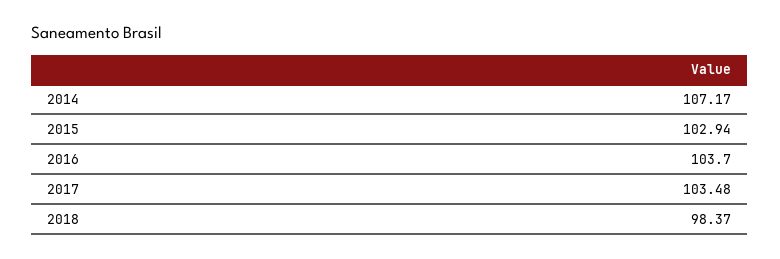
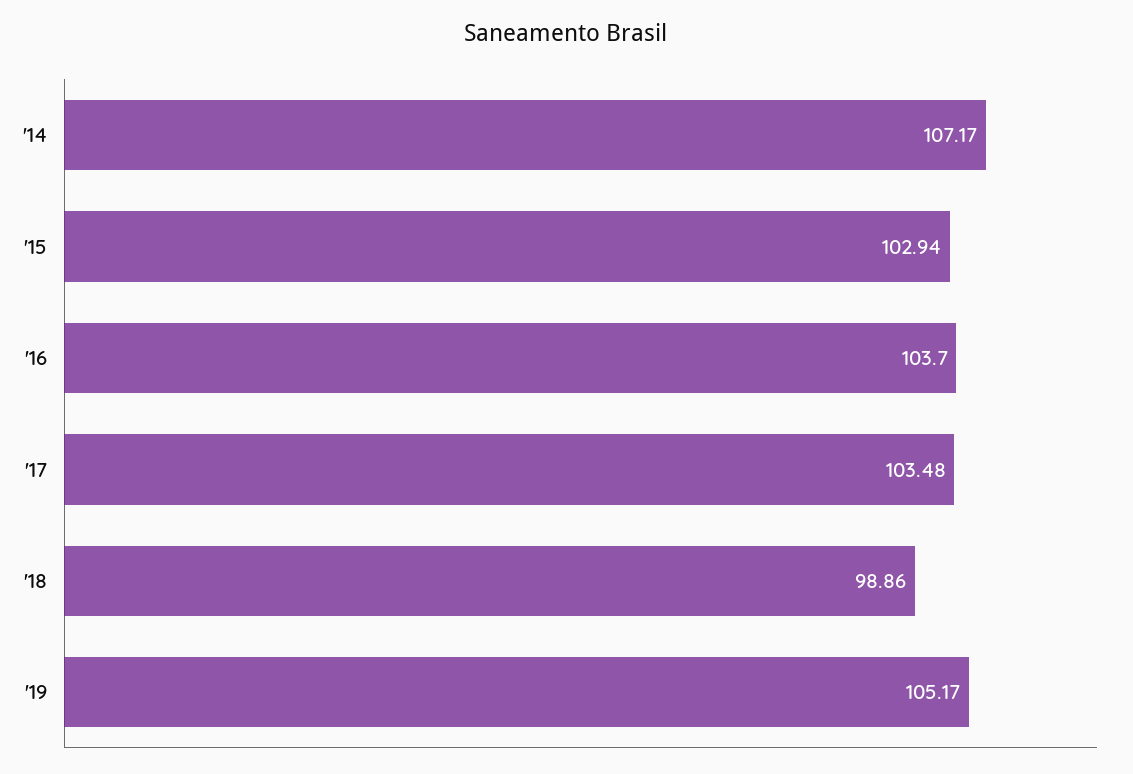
2018: 98.37 -> 98.86
'19: none -> 105.17

